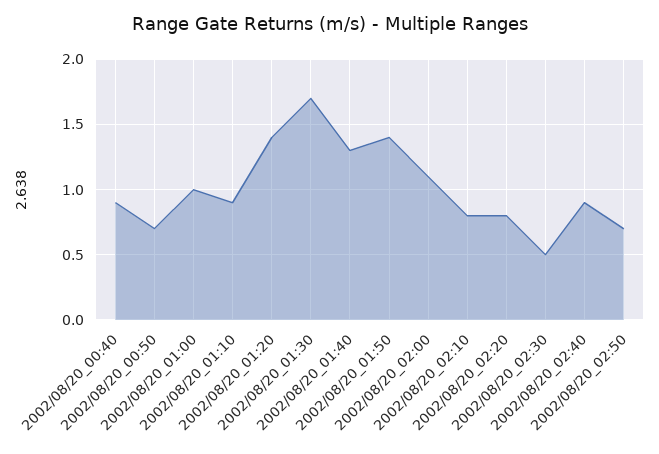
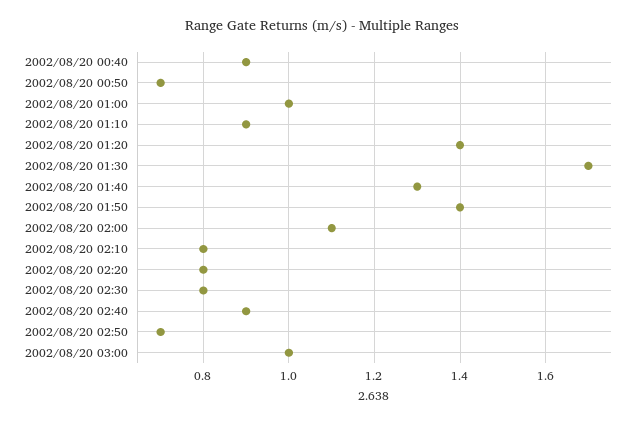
2002/08/20_02:30: 0.5 -> 0.8
2002/08/20 03:00: none -> 1

